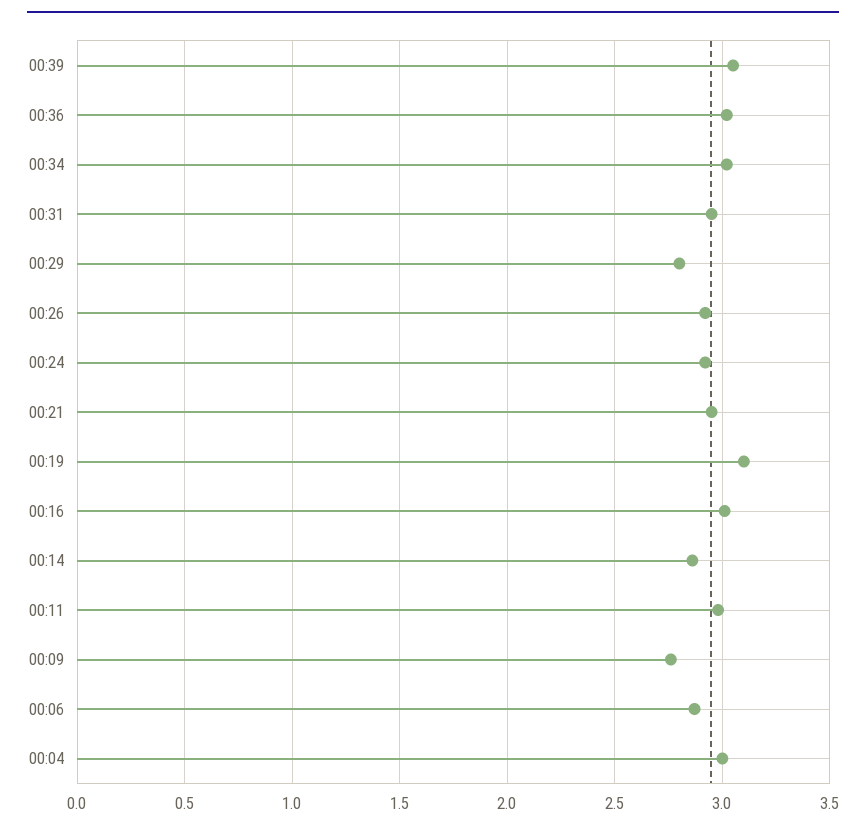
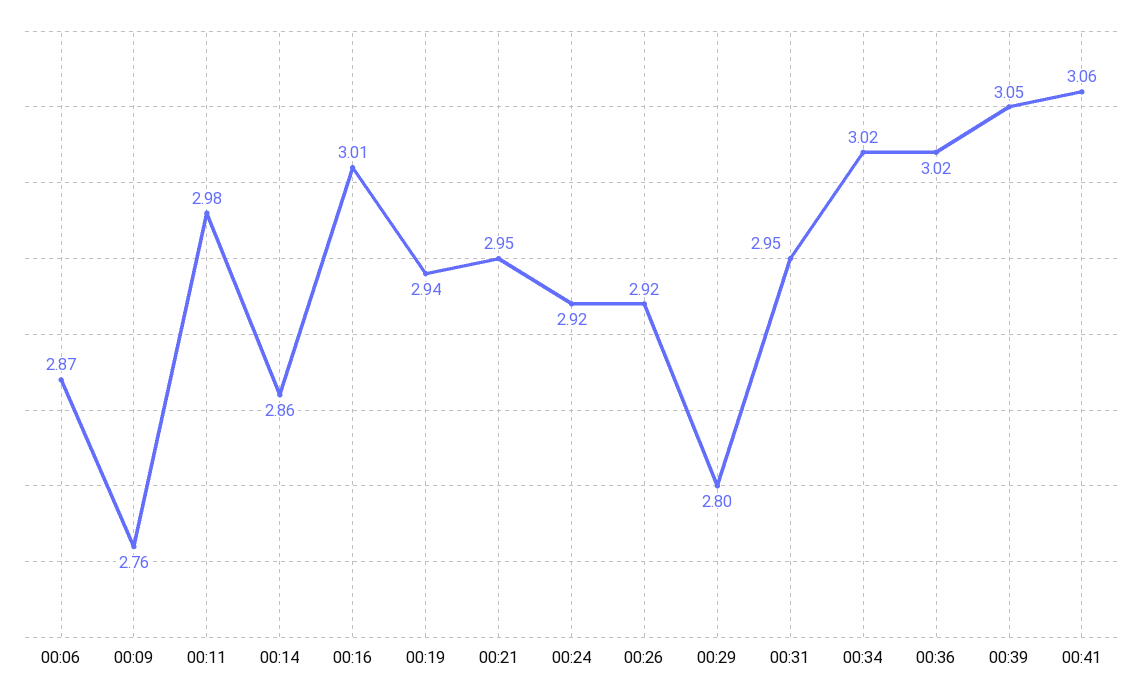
00:19: 3.1 -> 2.94
00:04: 3 -> none
00:41: none -> 3.06

